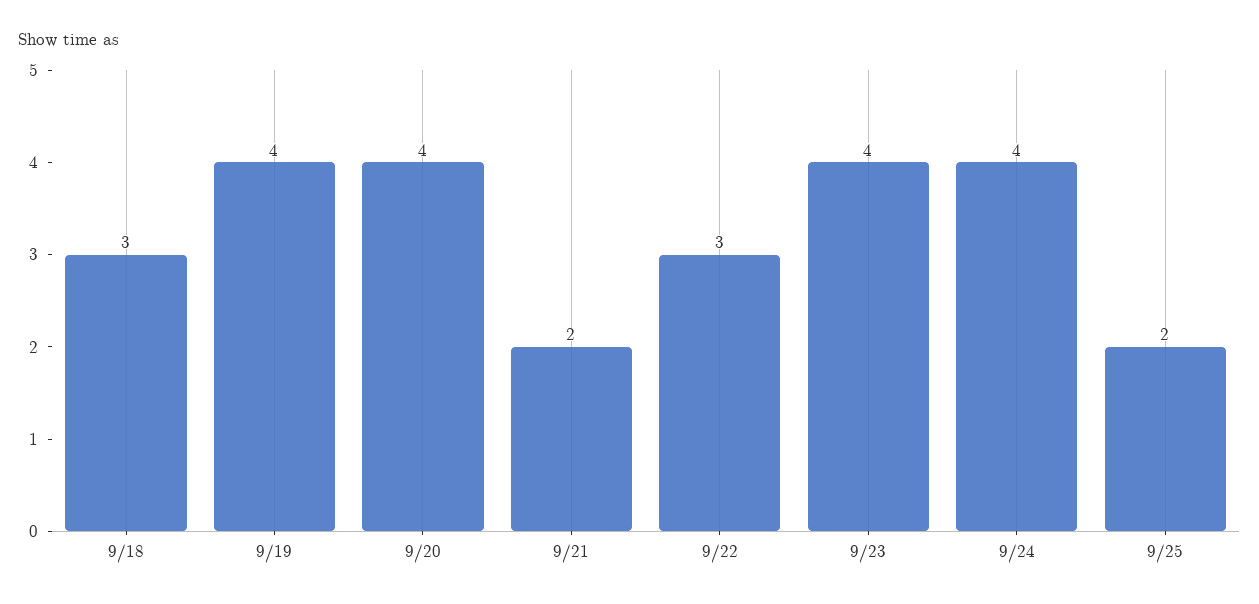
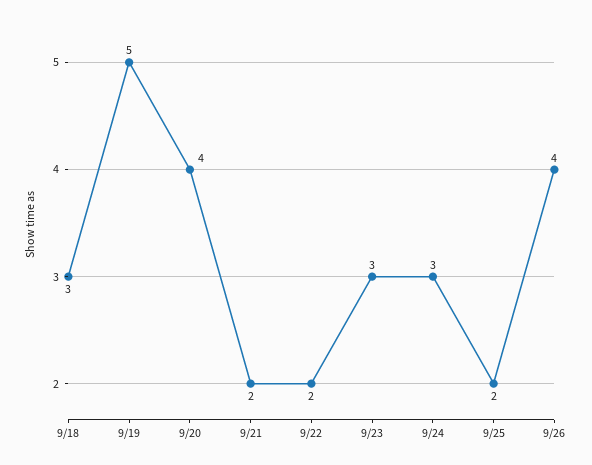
9/19: 4 -> 5
9/22: 3 -> 2
9/23: 4 -> 3
9/24: 4 -> 3
9/26: none -> 4

